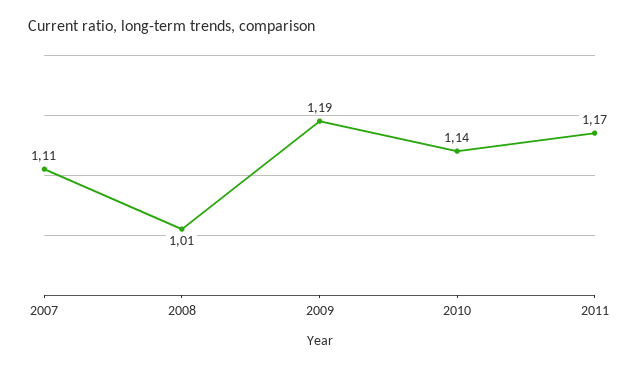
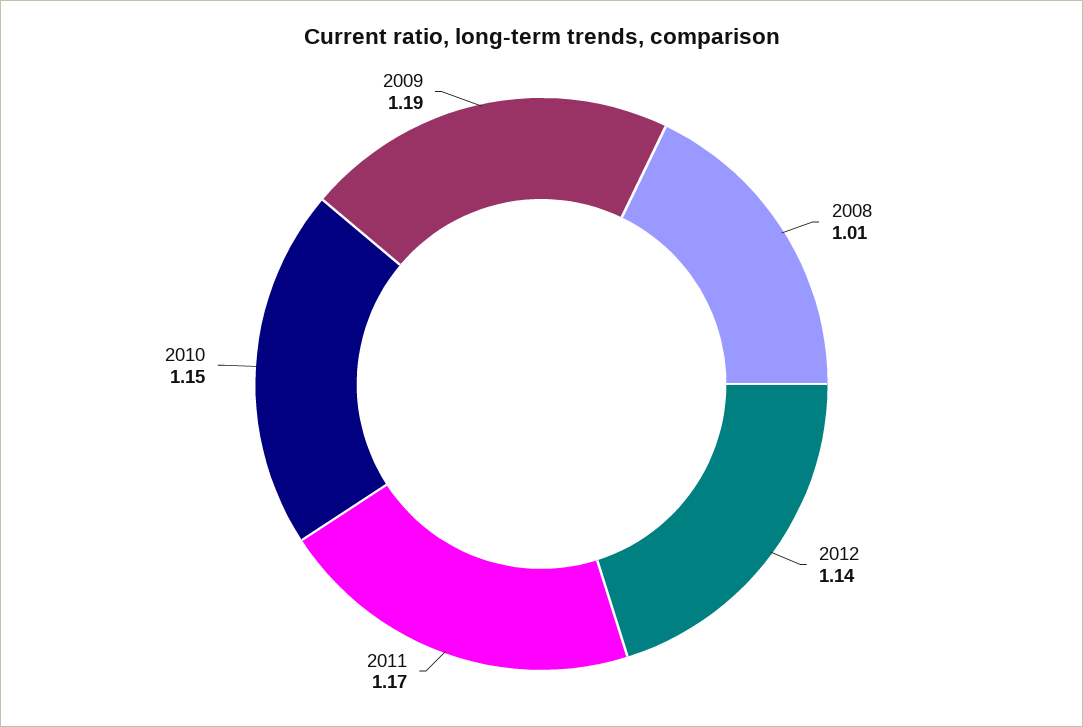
2007: 1.11 -> none
2010: 1.14 -> 1.15
2012: none -> 1.14

